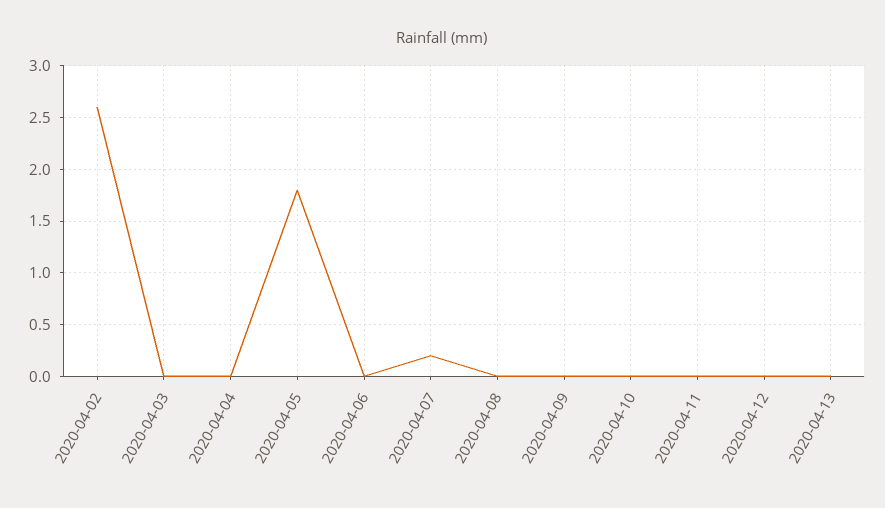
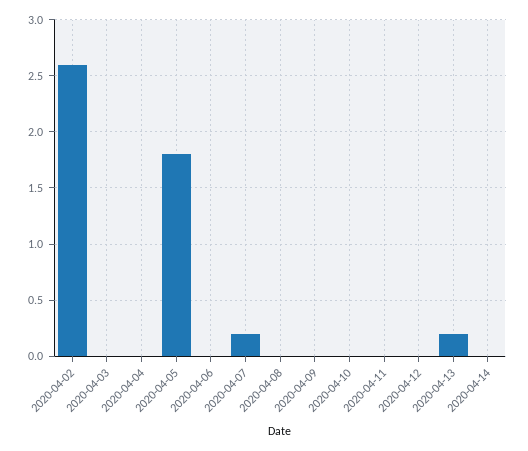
2020-04-13: 0 -> 0.2
2020-04-14: none -> 0

